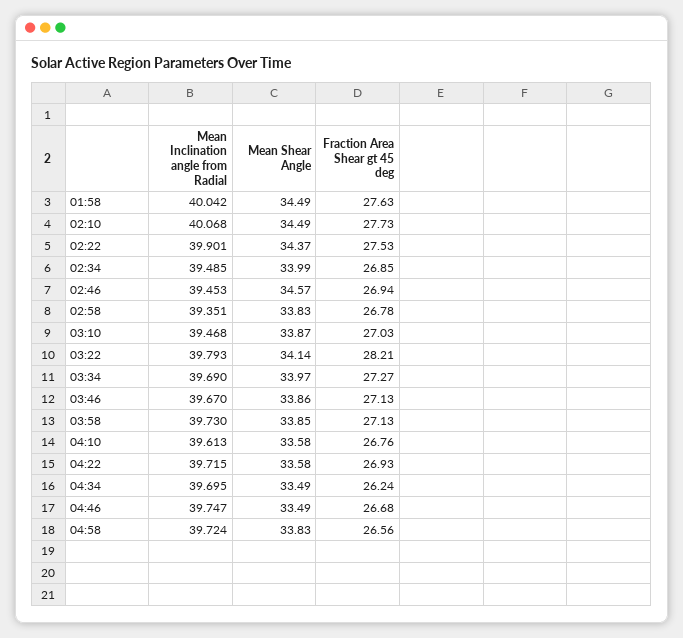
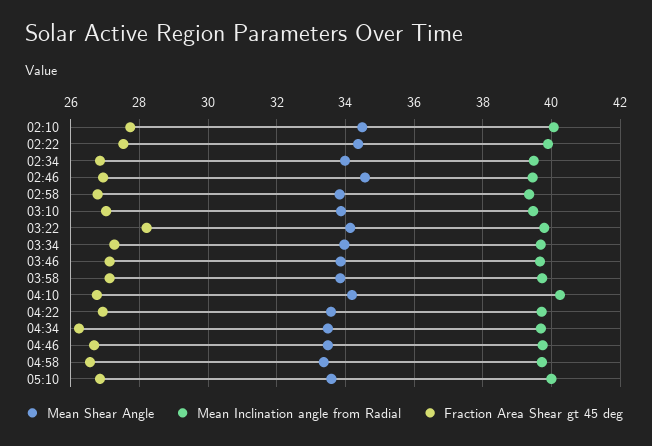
Mean Inclination angle from Radial, 01:58: 40.042 -> none
Mean Shear Angle, 01:58: 34.49 -> none
Fraction Area Shear gt 45 deg, 01:58: 27.63 -> none
Mean Inclination angle from Radial, 04:10: 39.613 -> 40.2
Mean Shear Angle, 04:10: 33.58 -> 34.2
Mean Shear Angle, 04:58: 33.83 -> 33.4
Mean Shear Angle, 05:10: none -> 33.6
Mean Inclination angle from Radial, 05:10: none -> 40
Fraction Area Shear gt 45 deg, 05:10: none -> 26.8

